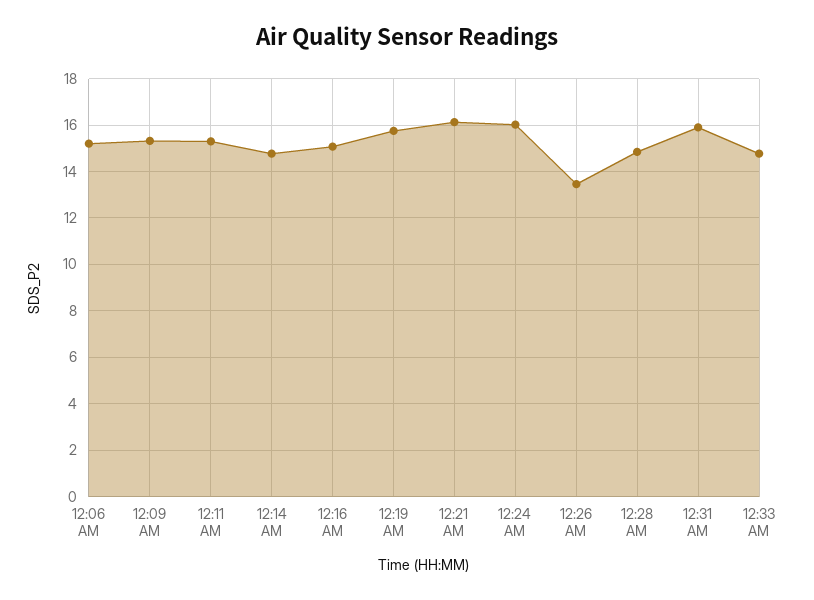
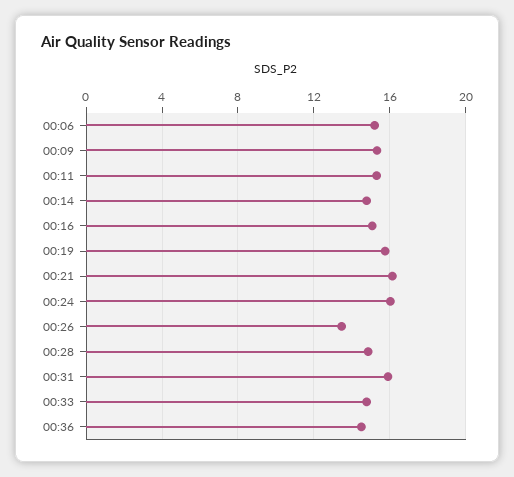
00:36: none -> 14.5

